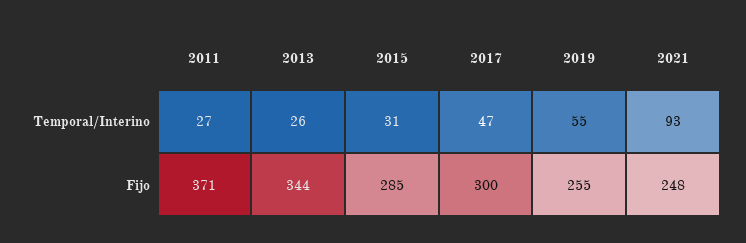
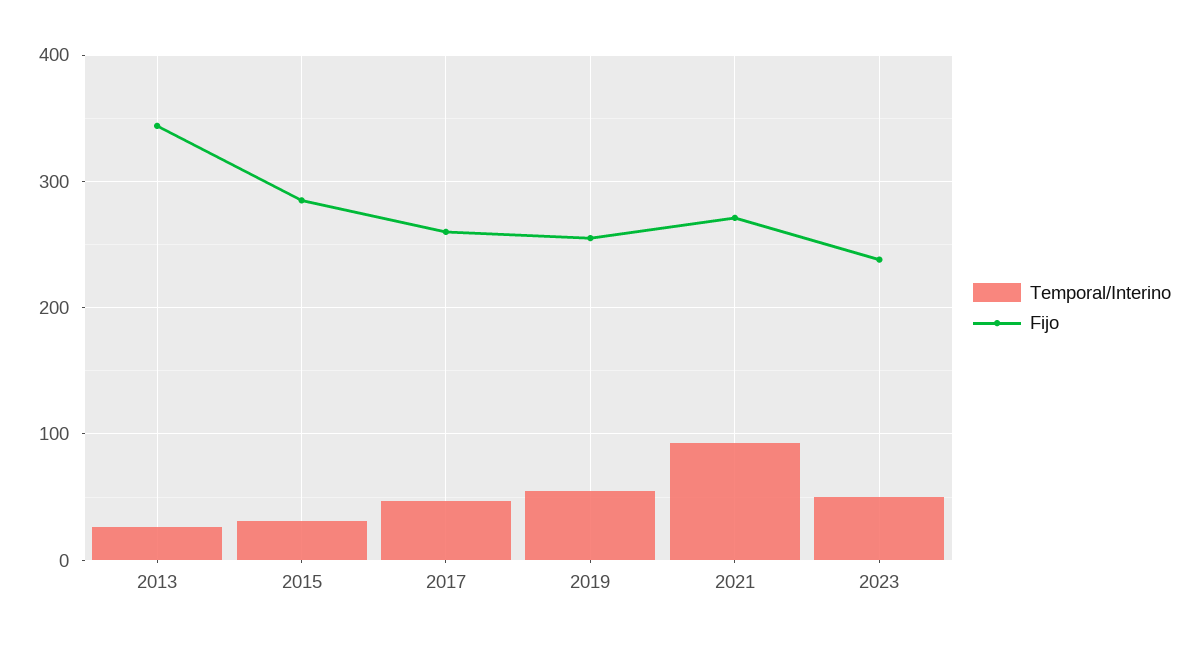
Temporal/Interino, 2011: 27 -> none
Fijo, 2011: 371 -> none
Fijo, 2017: 300 -> 260
Fijo, 2021: 248 -> 270
Temporal/Interino, 2023: none -> 50
Fijo, 2023: none -> 240

